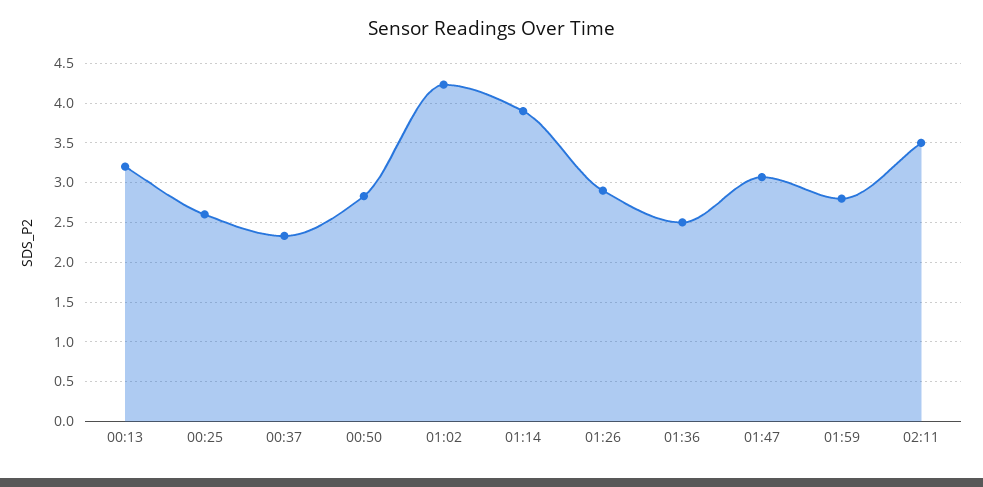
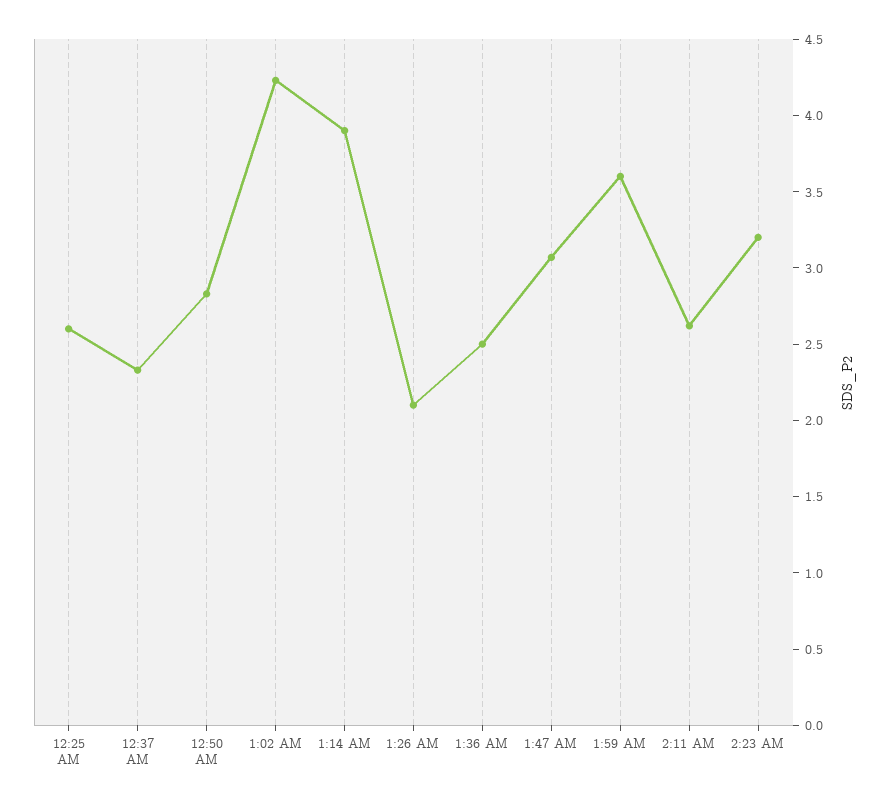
00:13: 3.2 -> none
01:26: 2.9 -> 2.1
01:59: 2.8 -> 3.6
02:11: 3.5 -> 2.6
2:23 AM: none -> 3.2

